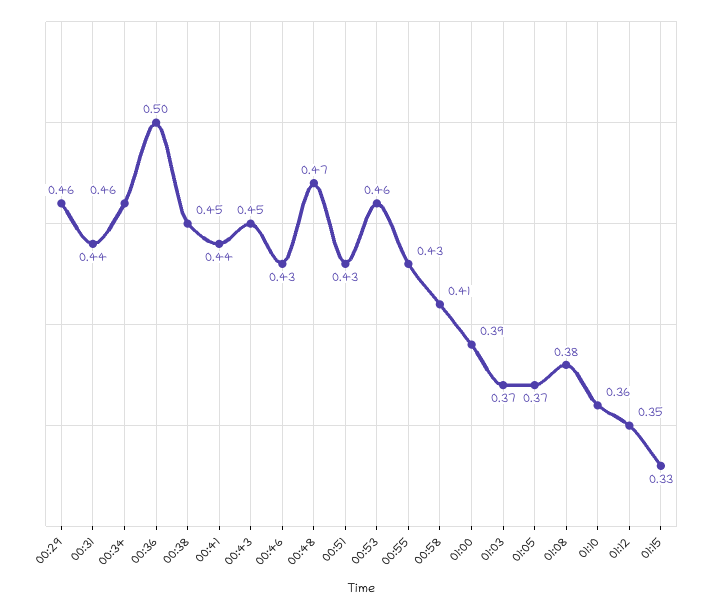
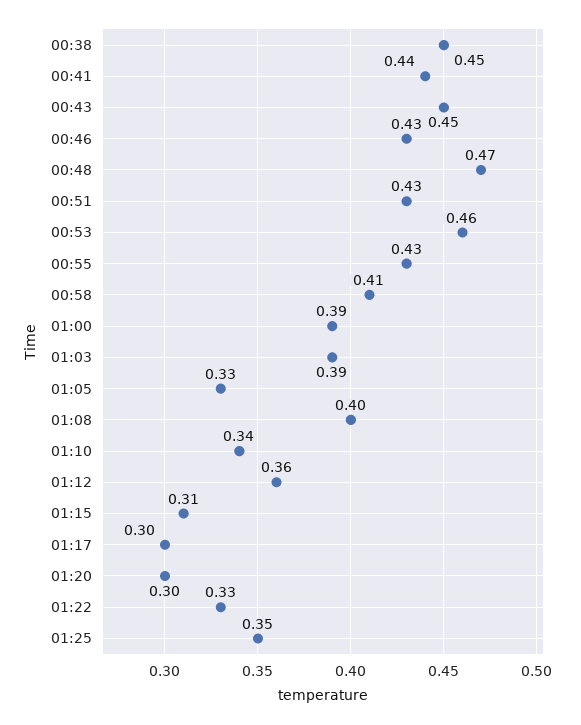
00:29: 0.46 -> none
00:31: 0.44 -> none
00:34: 0.46 -> none
00:36: 0.5 -> none
01:03: 0.37 -> 0.39
01:05: 0.37 -> 0.33
01:08: 0.38 -> 0.4
01:10: 0.36 -> 0.34
01:12: 0.35 -> 0.36
01:15: 0.33 -> 0.31
01:17: none -> 0.3
01:20: none -> 0.3
01:22: none -> 0.33
01:25: none -> 0.35

